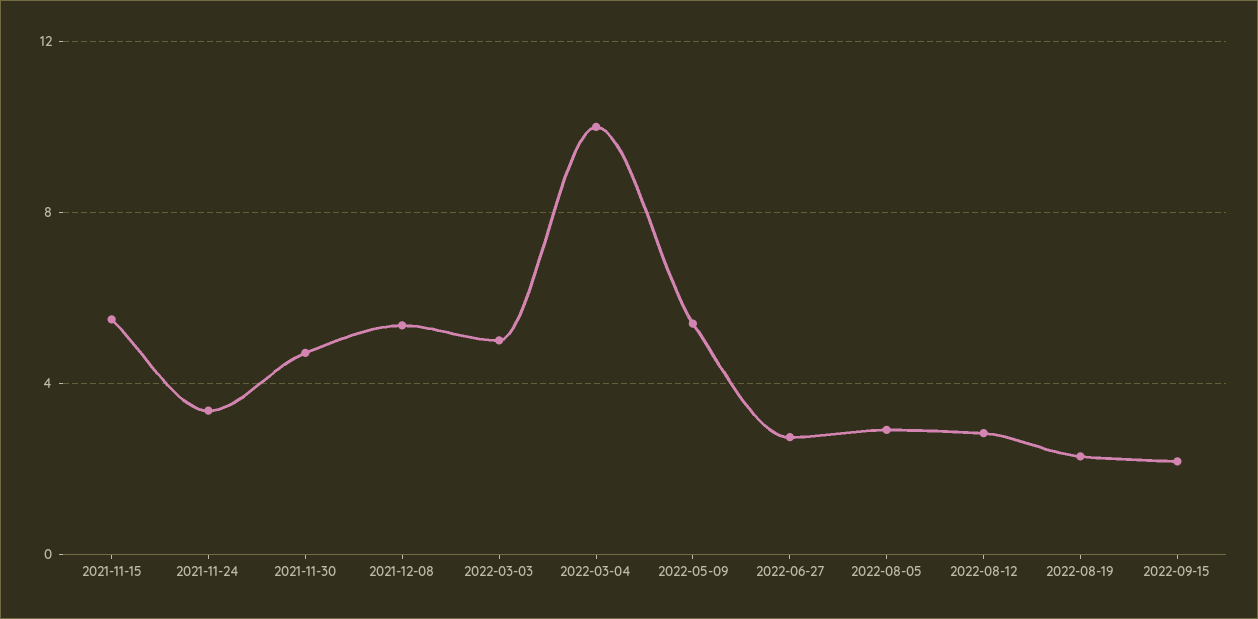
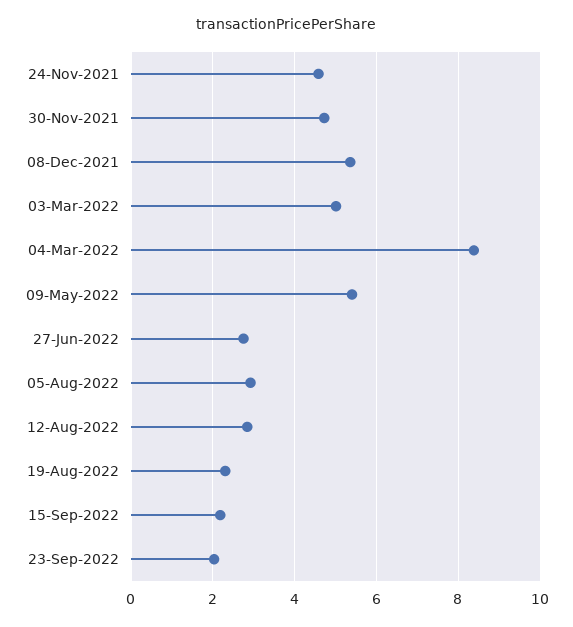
2021-11-15: 5.5 -> none
2021-11-24: 3.5 -> 4.6
2022-03-04: 10 -> 8.4
23-Sep-2022: none -> 2

